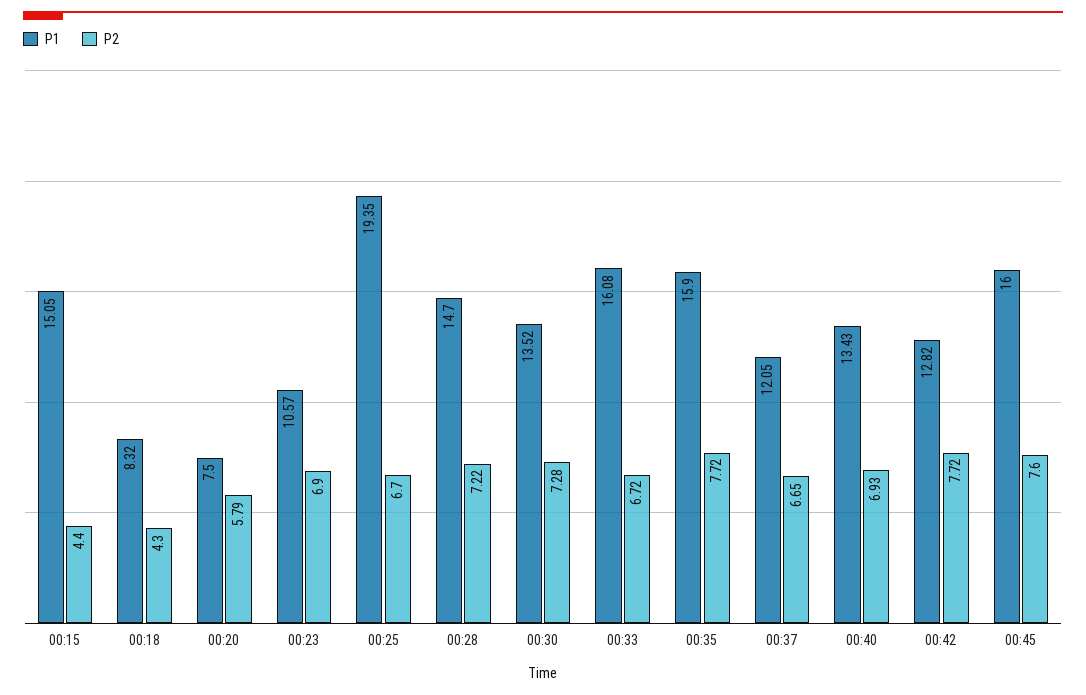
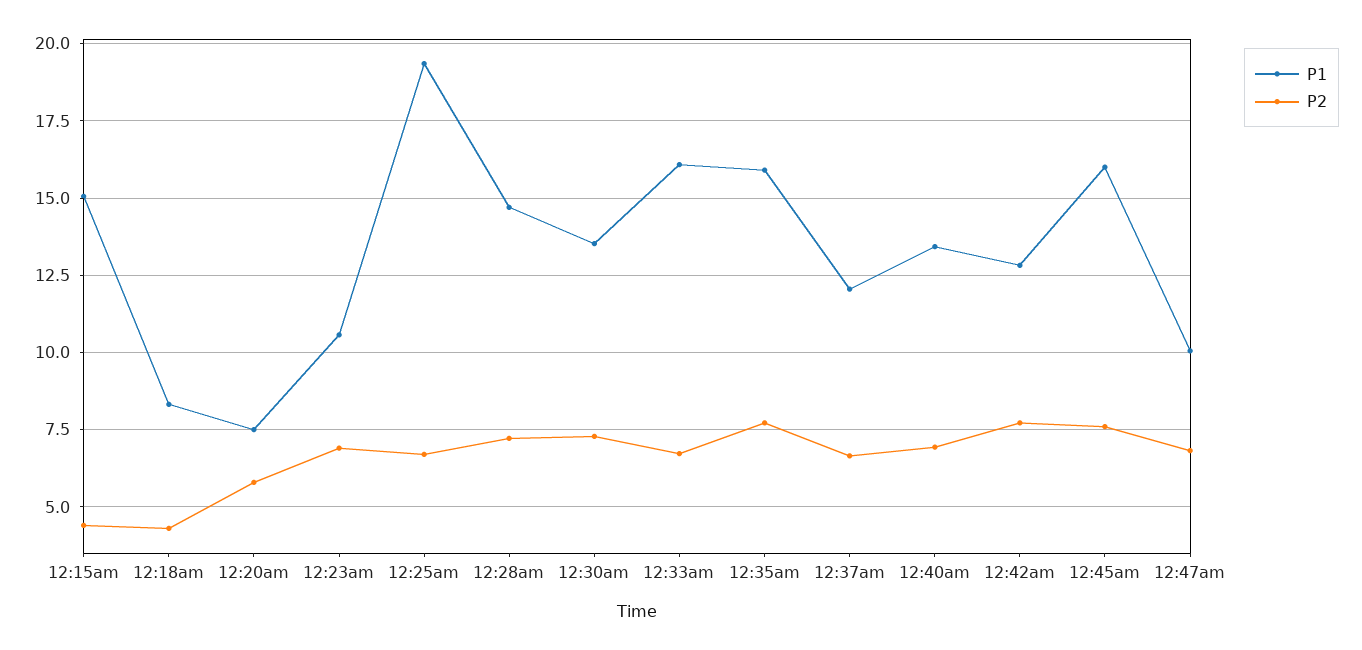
P1, 12:47am: none -> 10
P2, 12:47am: none -> 6.75

